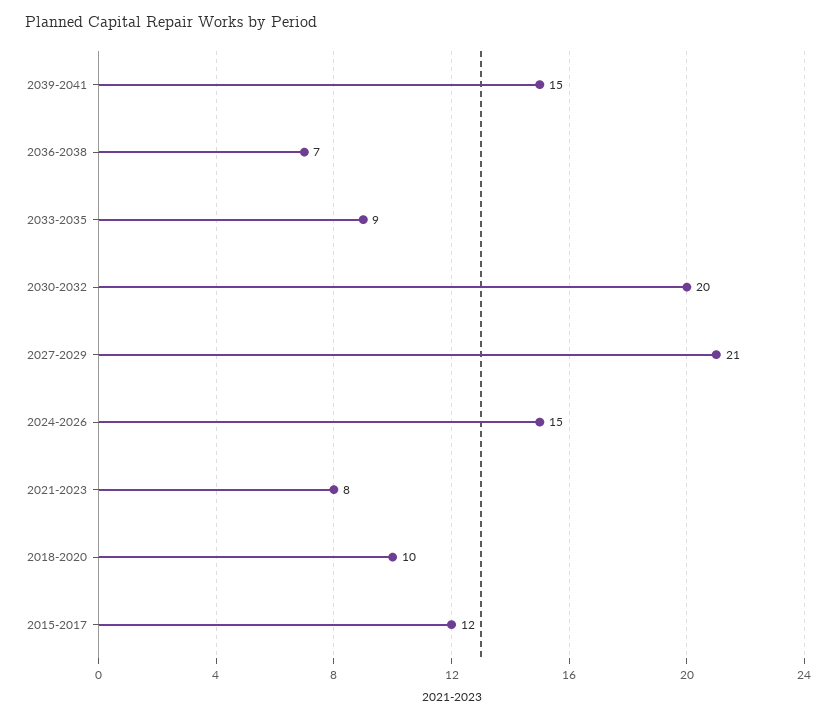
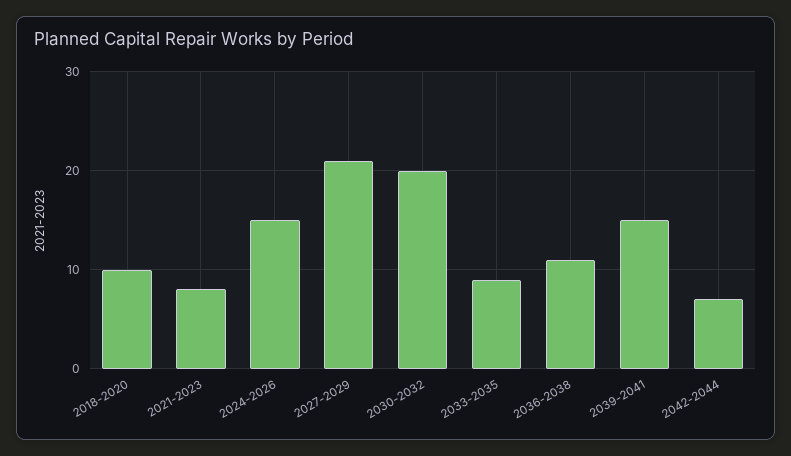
2036-2038: 7 -> 11
2015-2017: 12 -> none
2042-2044: none -> 7

